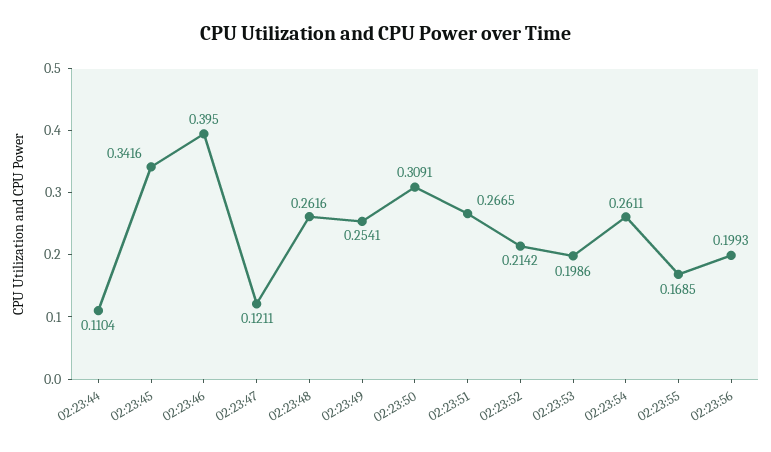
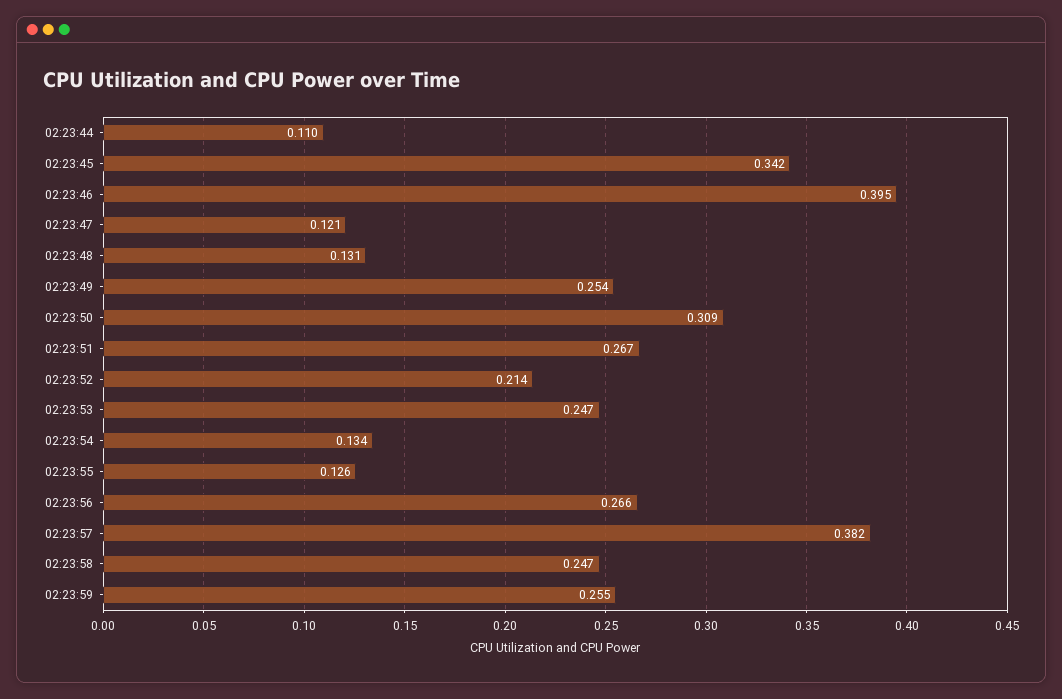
02:23:48: 0.2616 -> 0.131
02:23:53: 0.1986 -> 0.247
02:23:54: 0.2611 -> 0.134
02:23:55: 0.1685 -> 0.126
02:23:56: 0.1993 -> 0.266
02:23:57: none -> 0.382
02:23:58: none -> 0.247
02:23:59: none -> 0.255

